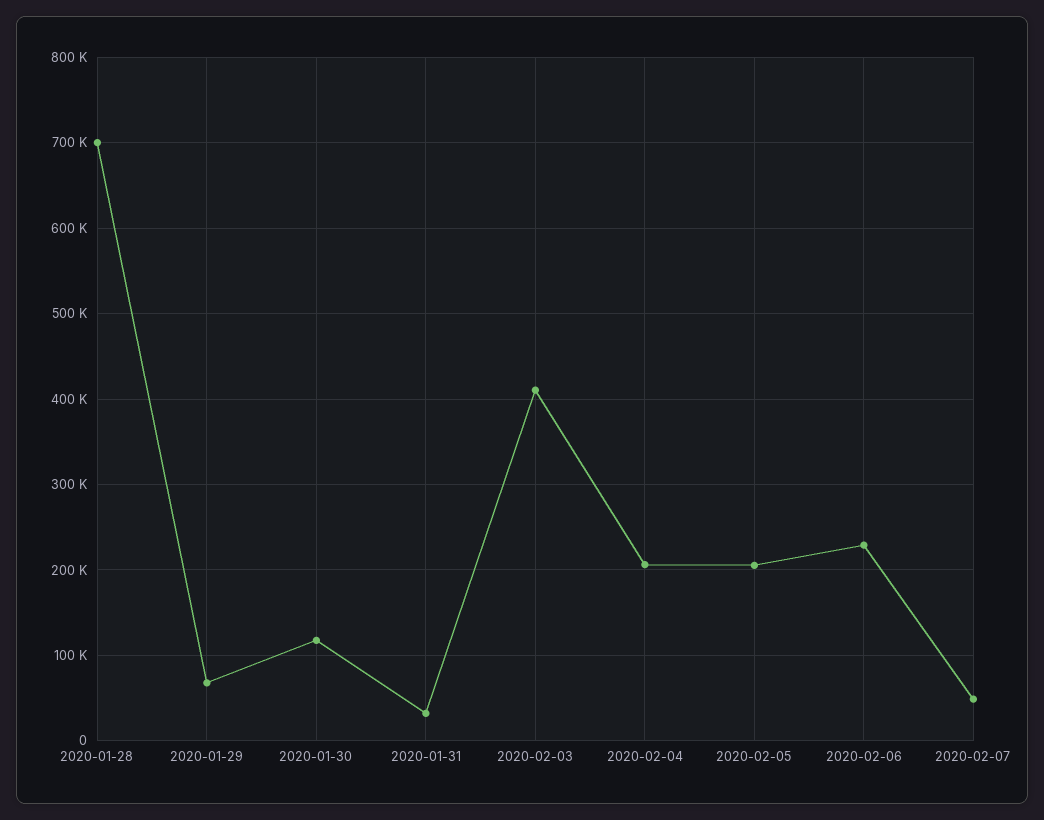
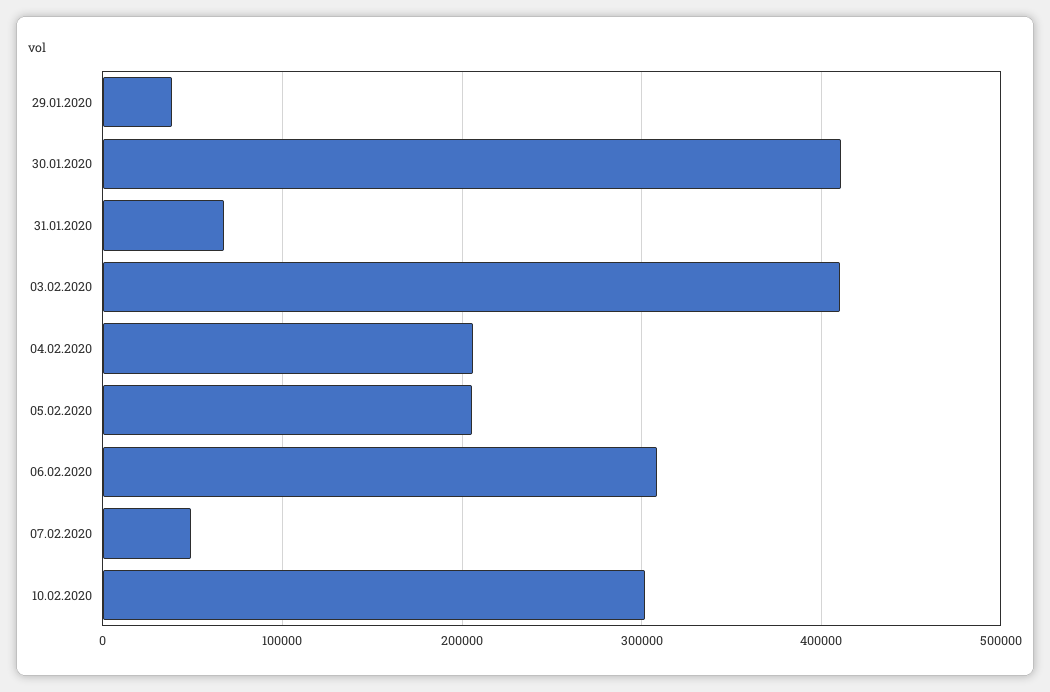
2020-01-28: 700000 -> none
2020-01-29: 70000 -> 40000
2020-01-30: 120000 -> 410000
2020-01-31: 30000 -> 70000
2020-02-06: 230000 -> 310000
10.02.2020: none -> 300000

